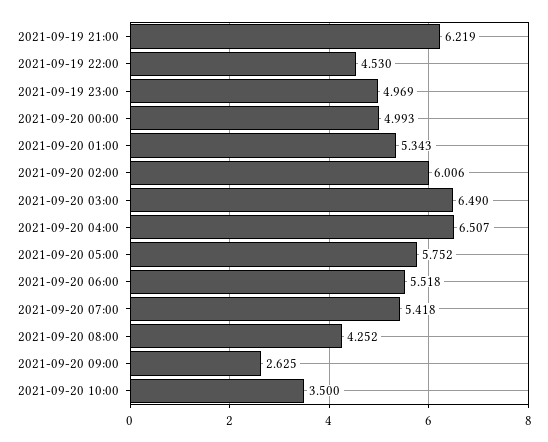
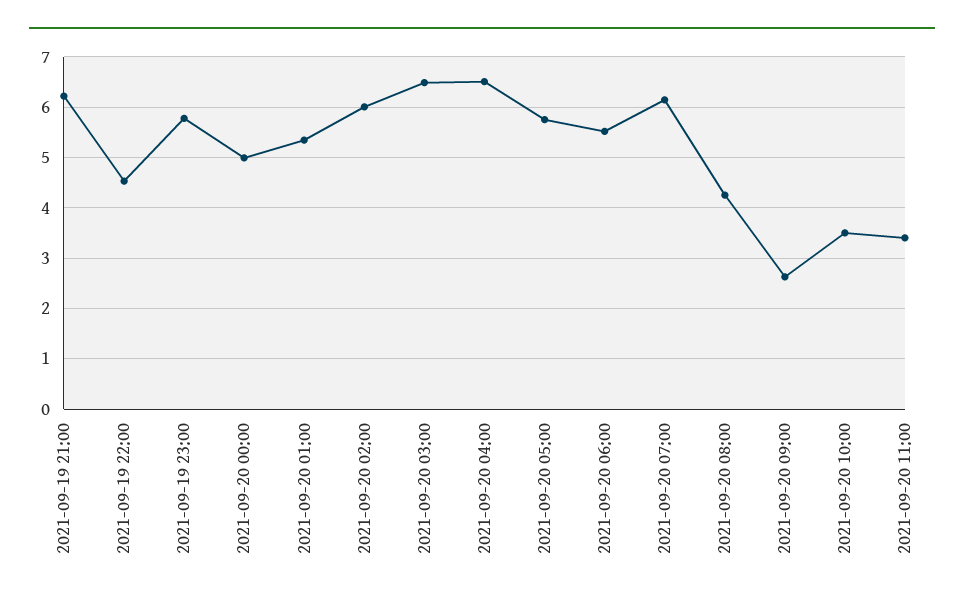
2021-09-19 23:00: 4.969 -> 5.8
2021-09-20 07:00: 5.418 -> 6.2
2021-09-20 11:00: none -> 3.4

